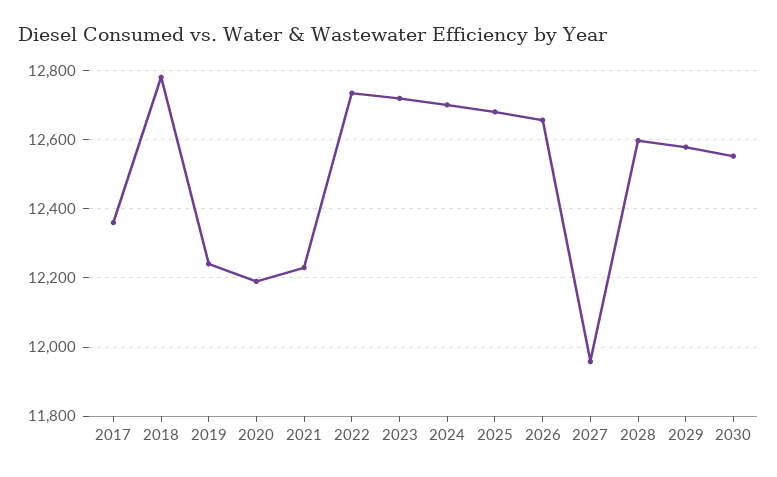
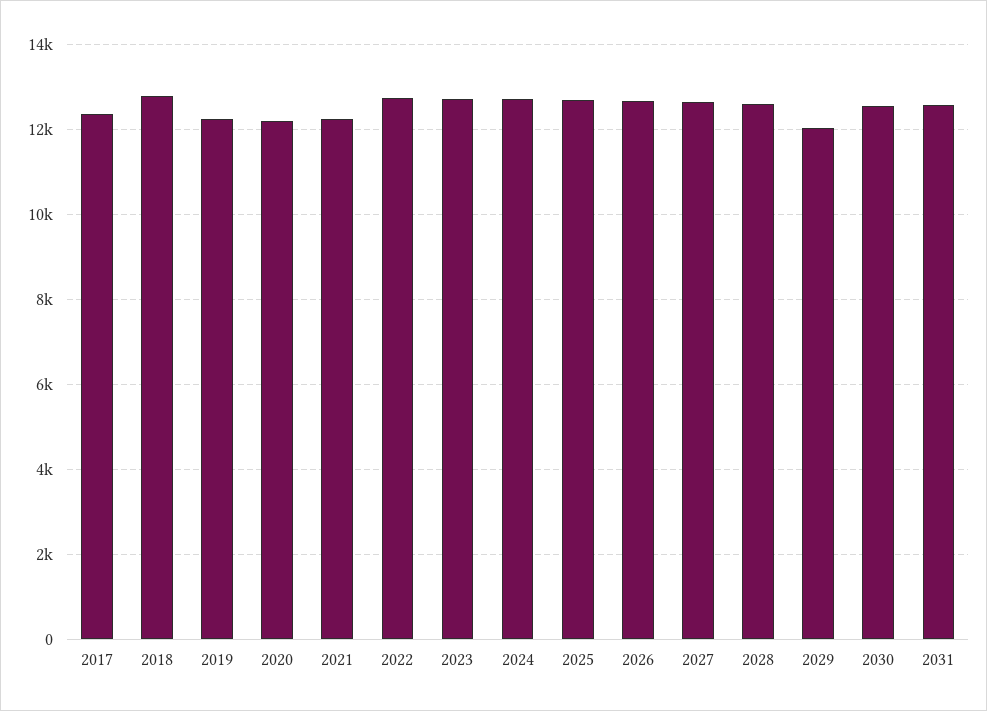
2027: 11960 -> 12600
2029: 12580 -> 12000
2031: none -> 12600

